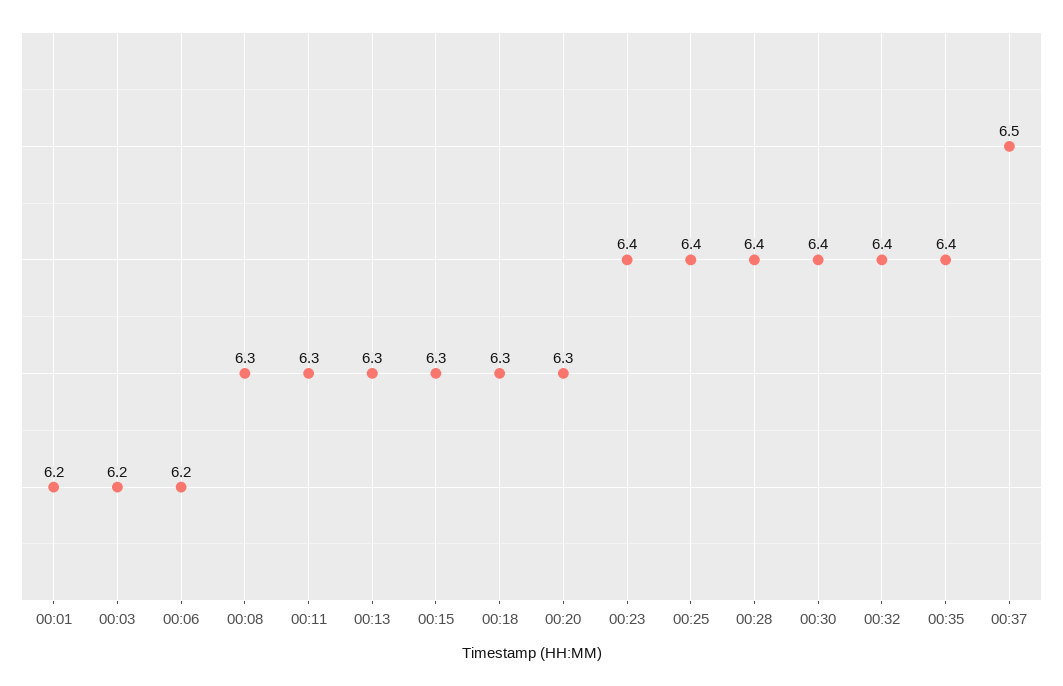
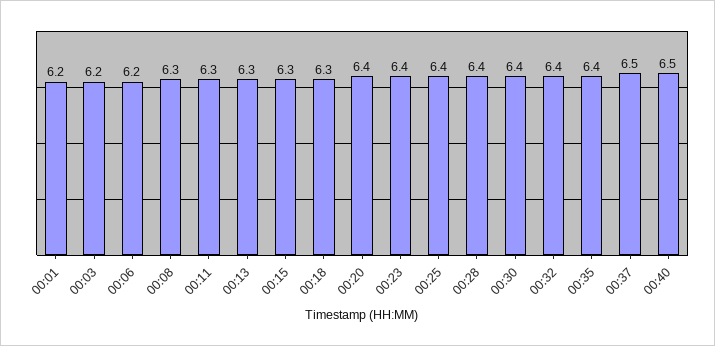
00:20: 6.3 -> 6.4
00:40: none -> 6.5

